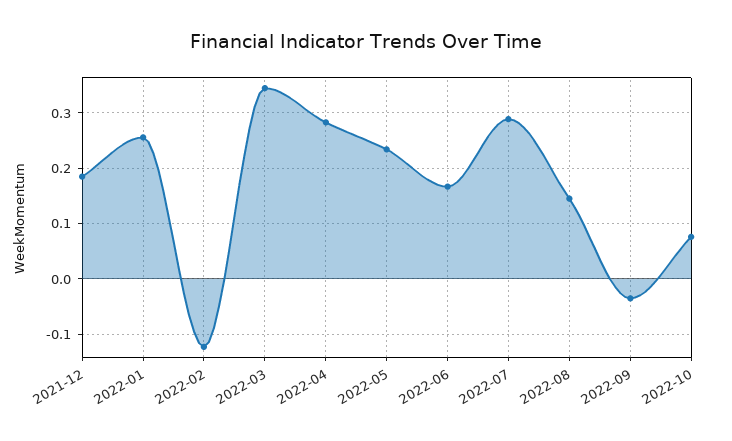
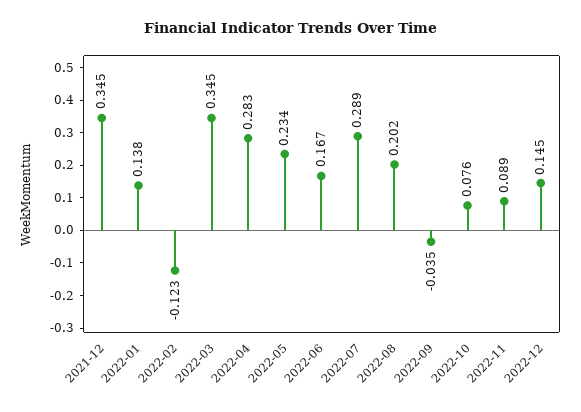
2021-12: 0.18 -> 0.345
2022-01: 0.26 -> 0.138
2022-08: 0.14 -> 0.202
2022-11: none -> 0.089
2022-12: none -> 0.145

